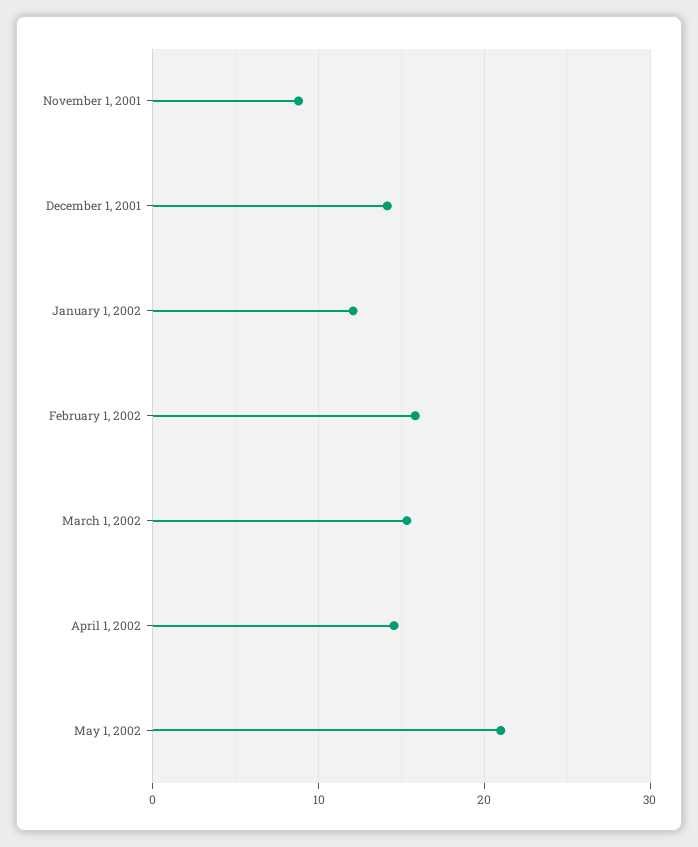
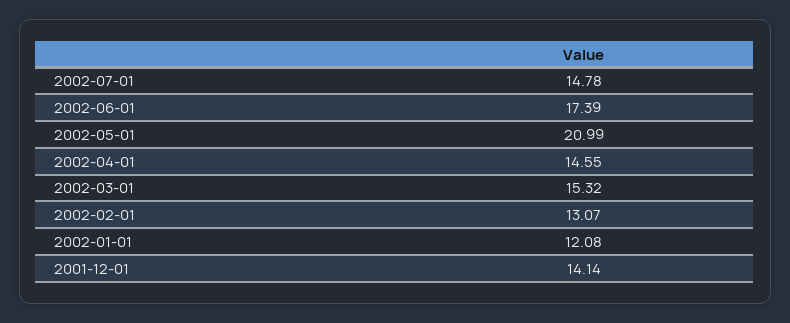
November 1, 2001: 9 -> none
February 1, 2002: 16 -> 13.07
2002-07-01: none -> 14.78
2002-06-01: none -> 17.39

